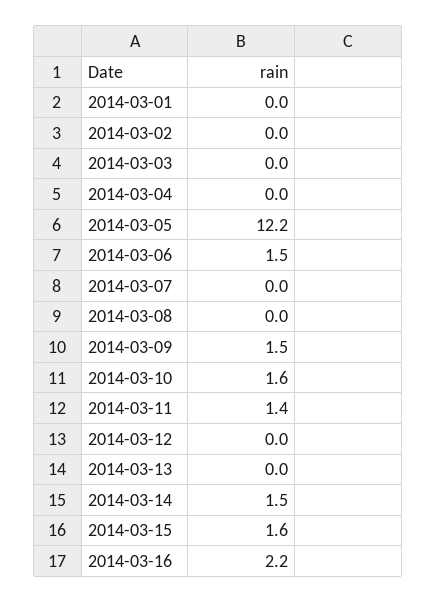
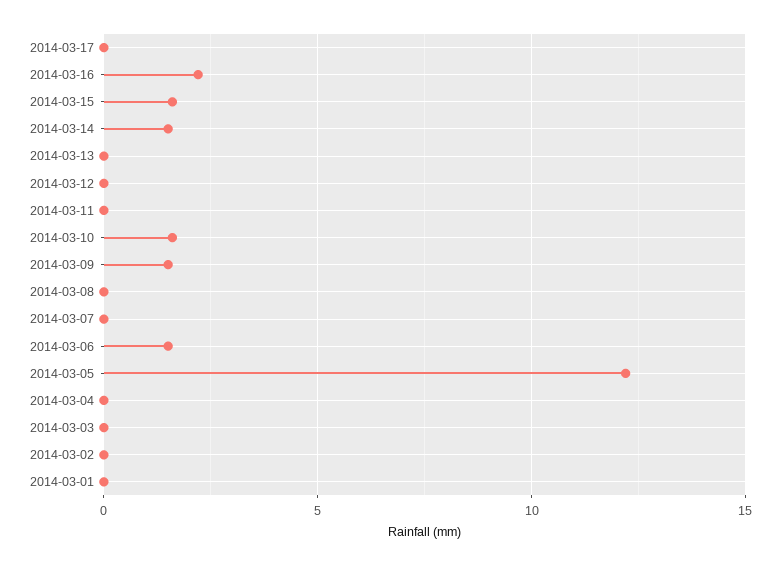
2014-03-11: 1.4 -> 0
2014-03-17: none -> 0

